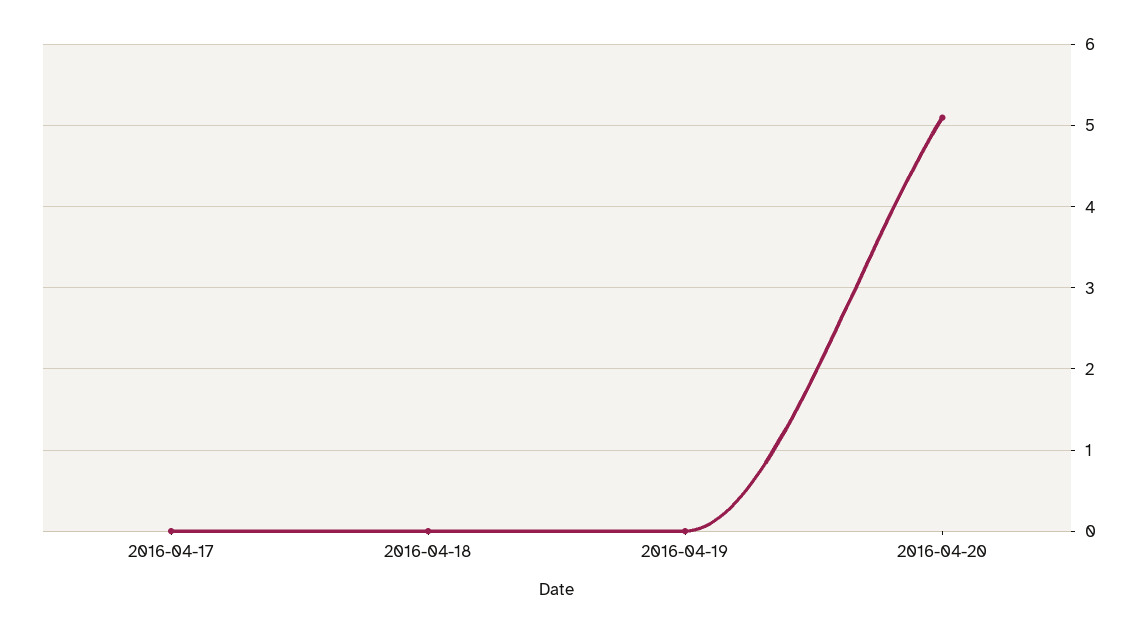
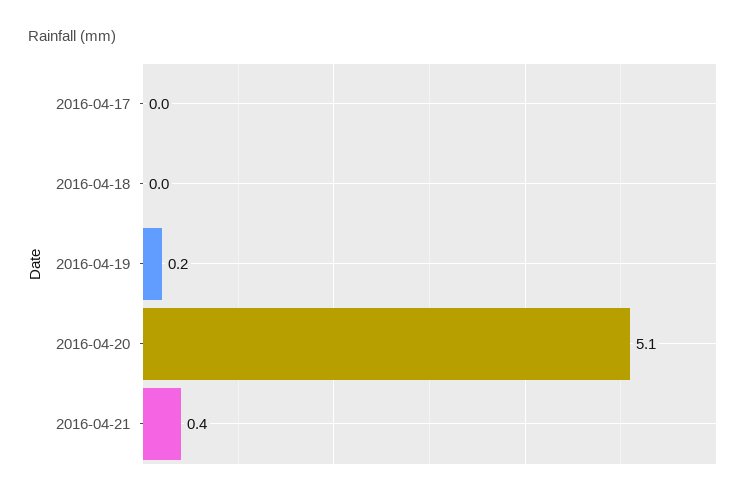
2016-04-19: 0 -> 0.2
2016-04-21: none -> 0.4

